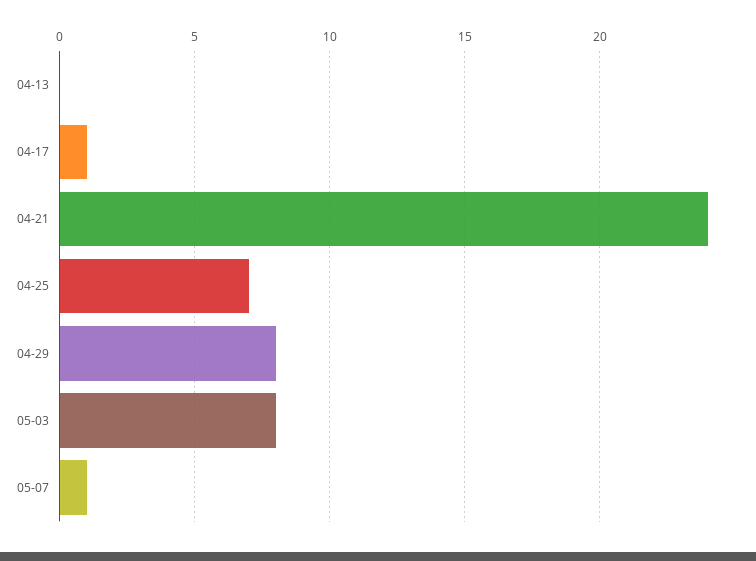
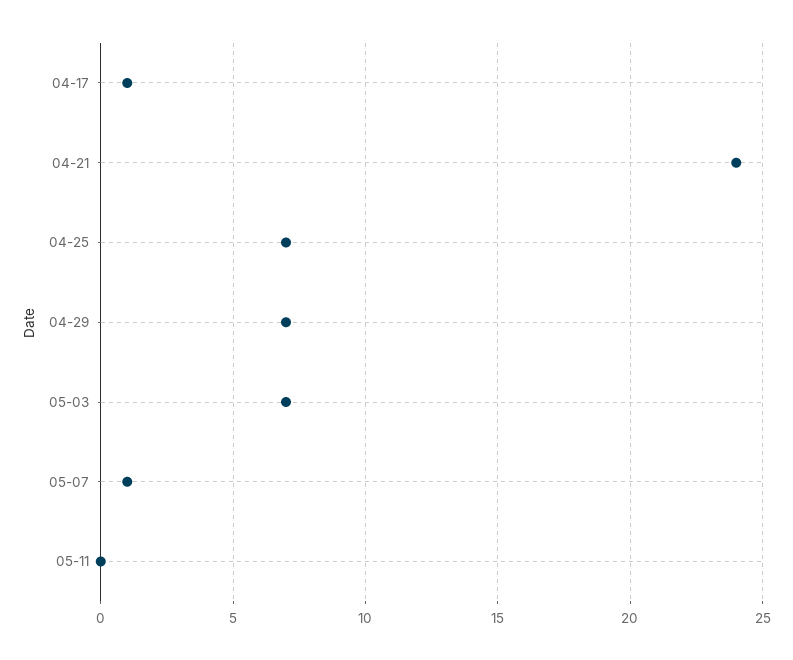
04-13: 0 -> none
04-29: 8 -> 7
05-03: 8 -> 7
05-11: none -> 0

